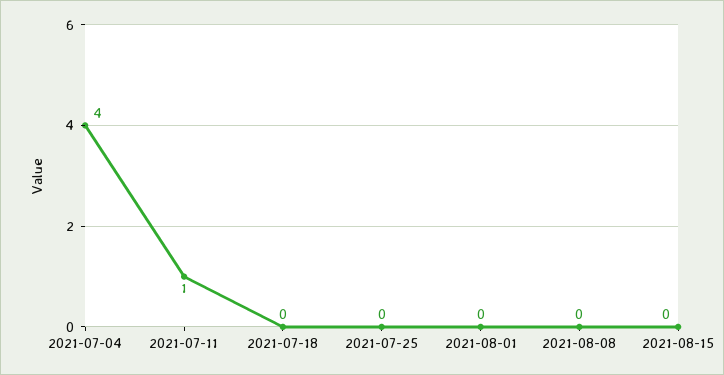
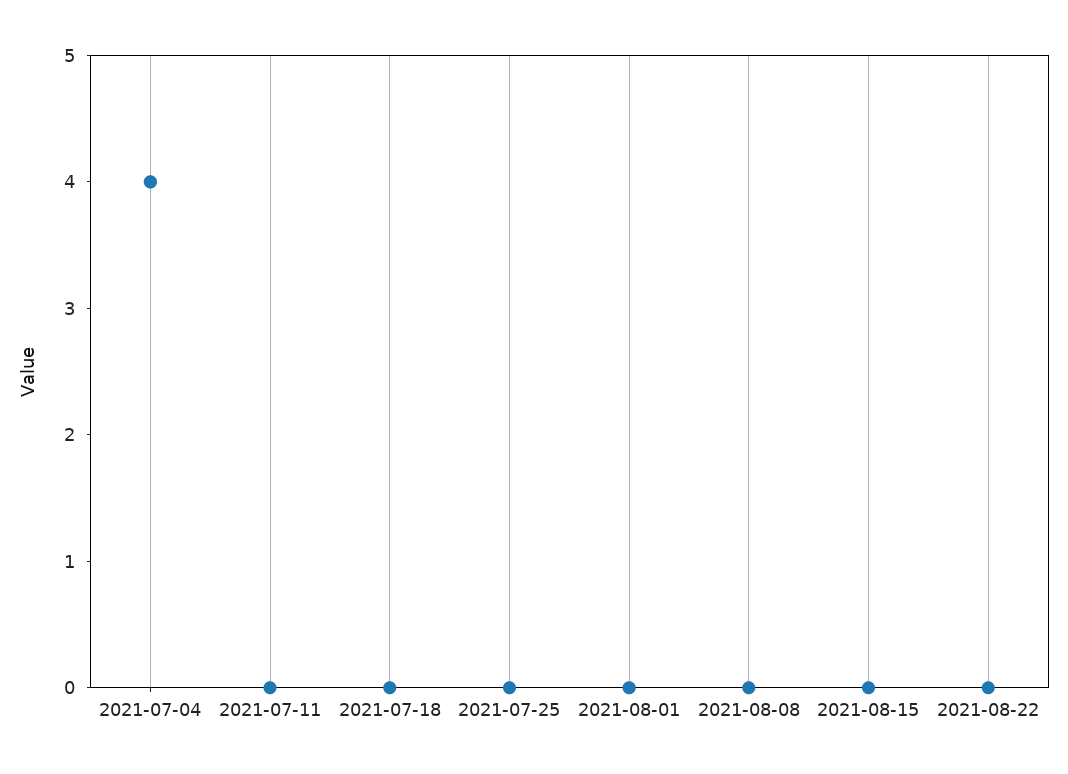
2021-07-11: 1 -> 0
2021-08-22: none -> 0

